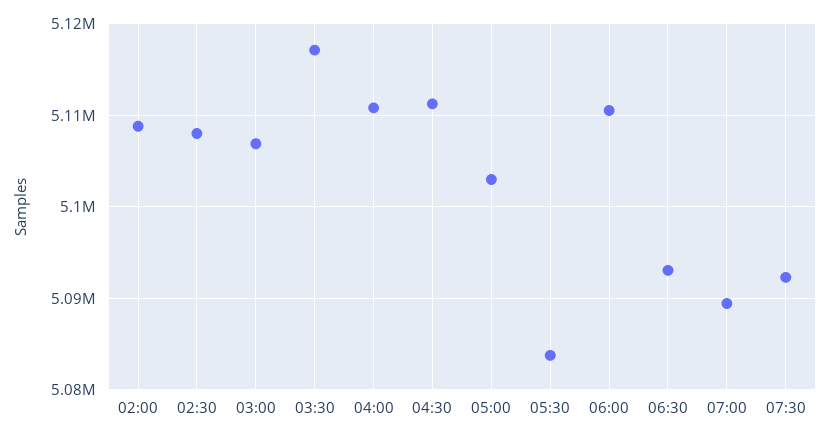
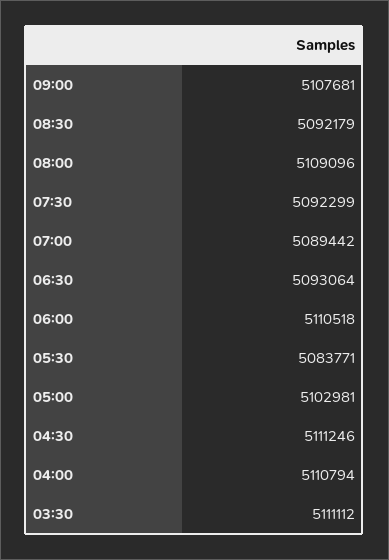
02:00: 5109000 -> none
02:30: 5108000 -> none
03:00: 5107000 -> none
03:30: 5117000 -> 5111112
09:00: none -> 5107681
08:30: none -> 5092179
08:00: none -> 5109096

